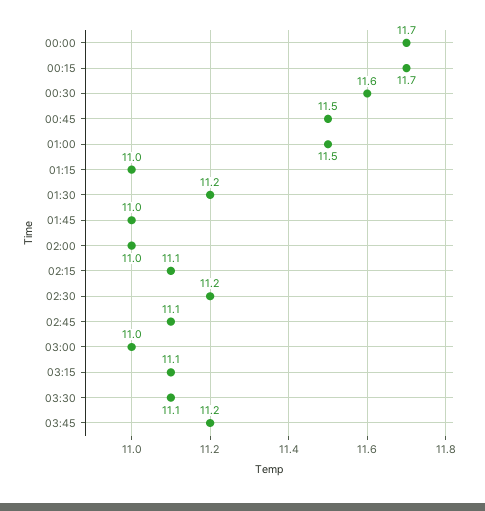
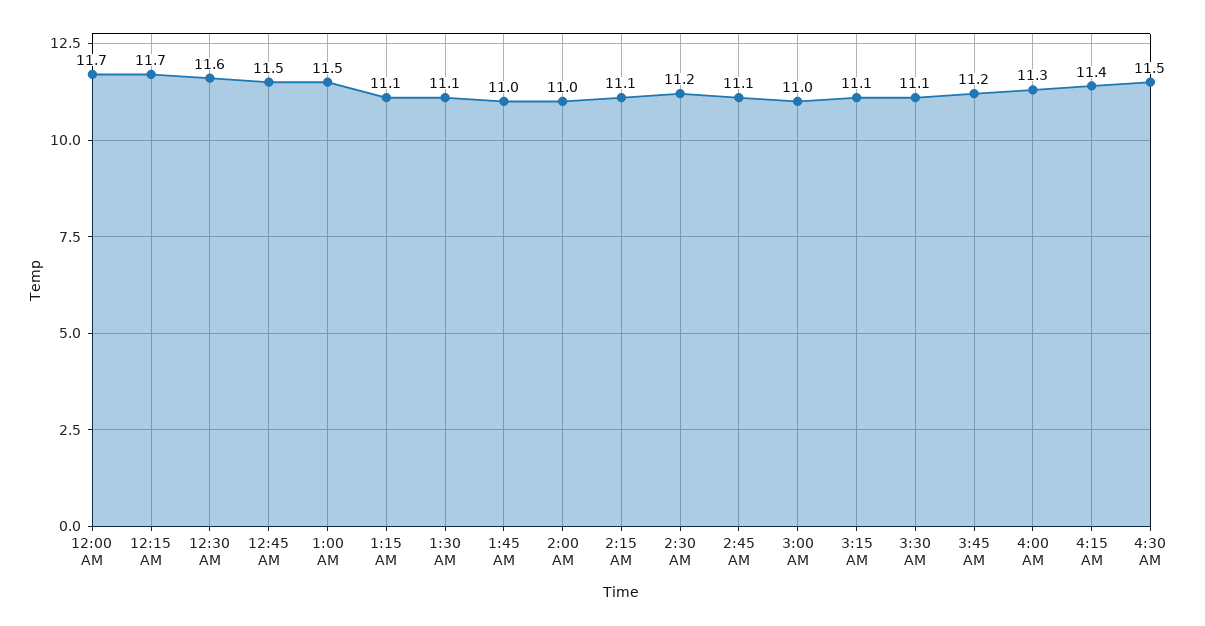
01:15: 11 -> 11.1
01:30: 11.2 -> 11.1
4:00 AM: none -> 11.3
4:15 AM: none -> 11.4
4:30 AM: none -> 11.5

